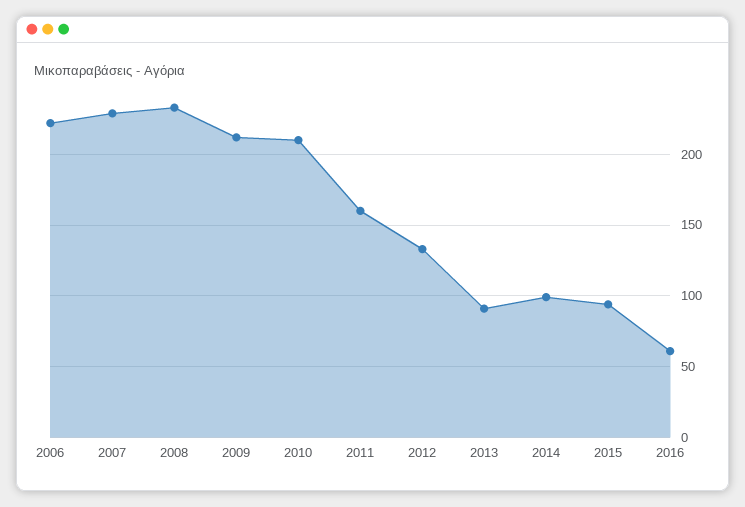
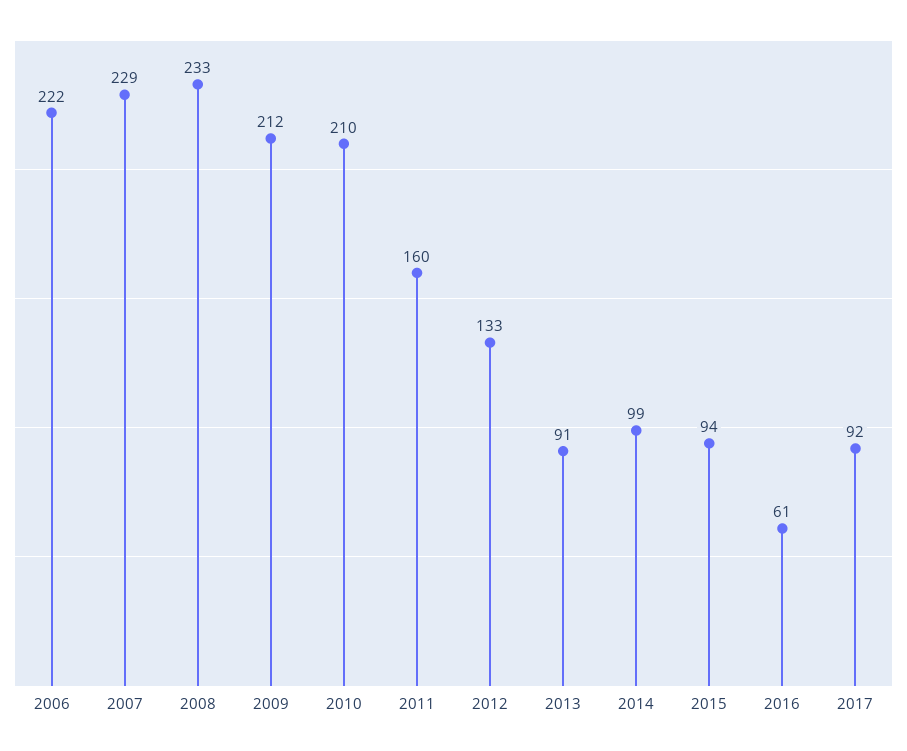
2017: none -> 92

